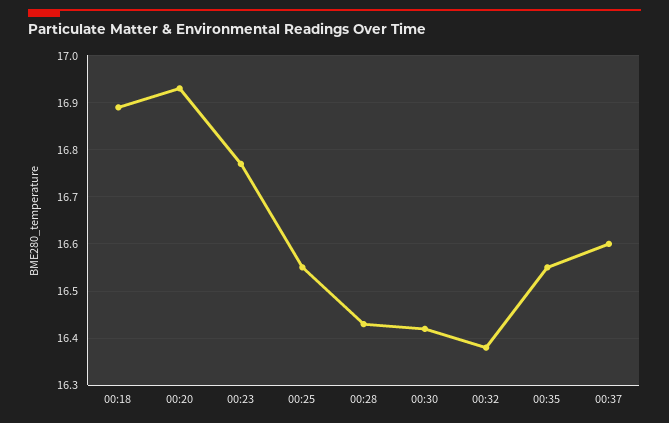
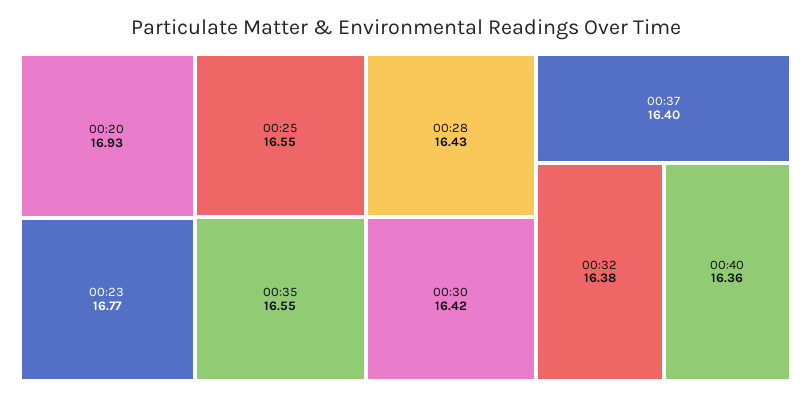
00:18: 16.9 -> none
00:37: 16.6 -> 16.4
00:40: none -> 16.36

